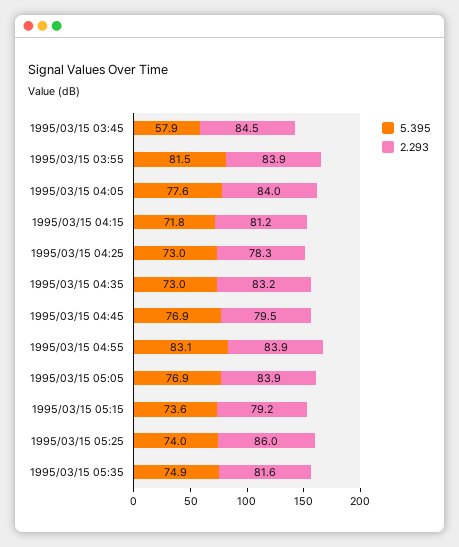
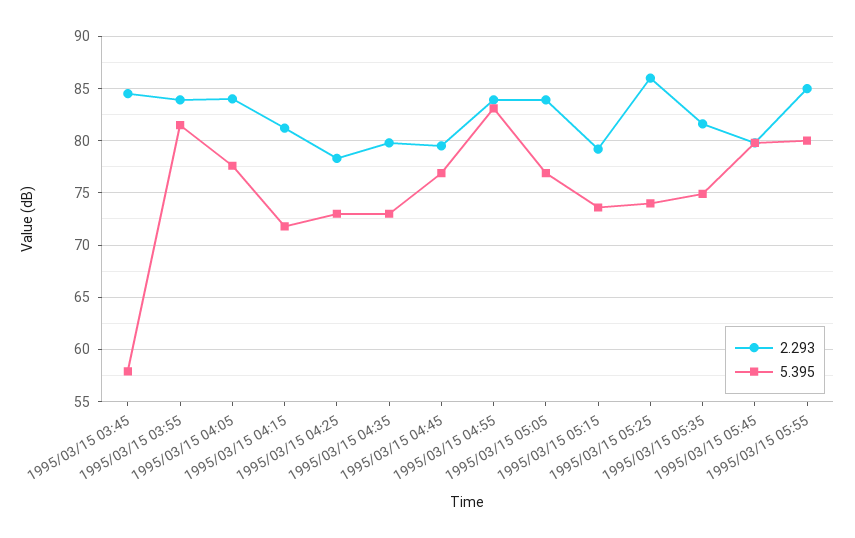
2.293, 1995/03/15 04:35: 83.2 -> 80
2.293, 1995/03/15 05:45: none -> 80
5.395, 1995/03/15 05:45: none -> 80
2.293, 1995/03/15 05:55: none -> 85
5.395, 1995/03/15 05:55: none -> 80

